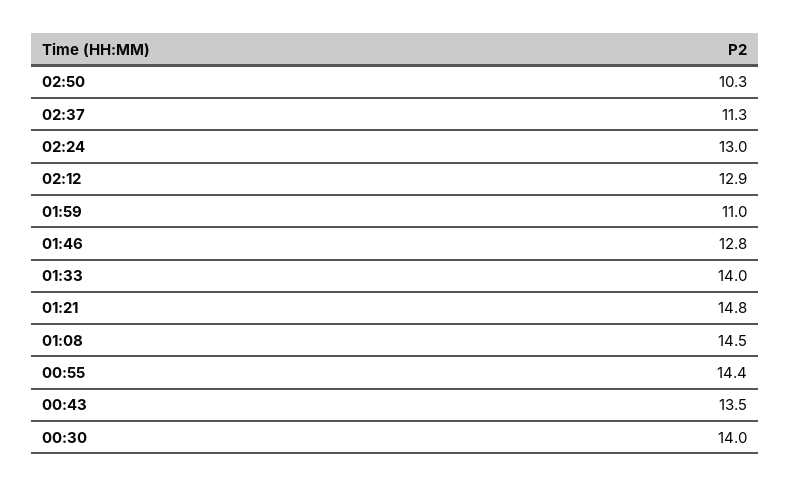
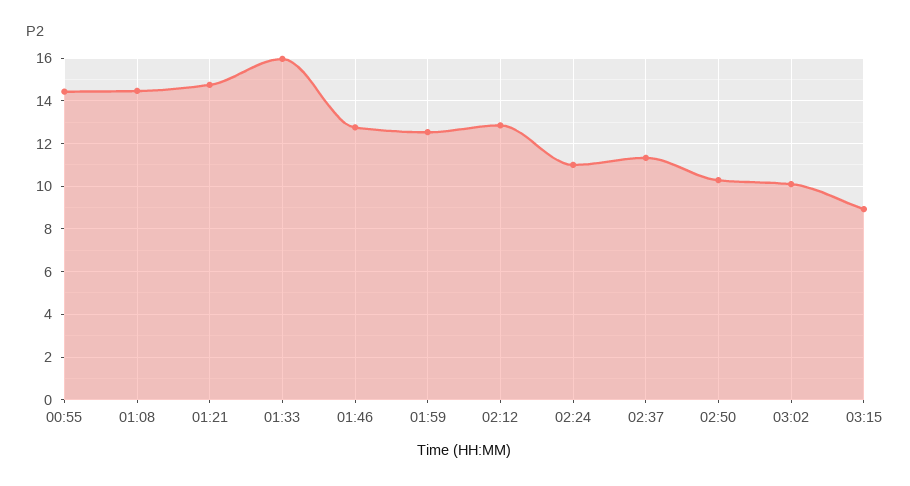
02:24: 13 -> 11
01:59: 11 -> 12.5
01:33: 14 -> 16
00:43: 13.5 -> none
00:30: 14 -> none
03:02: none -> 10
03:15: none -> 9

